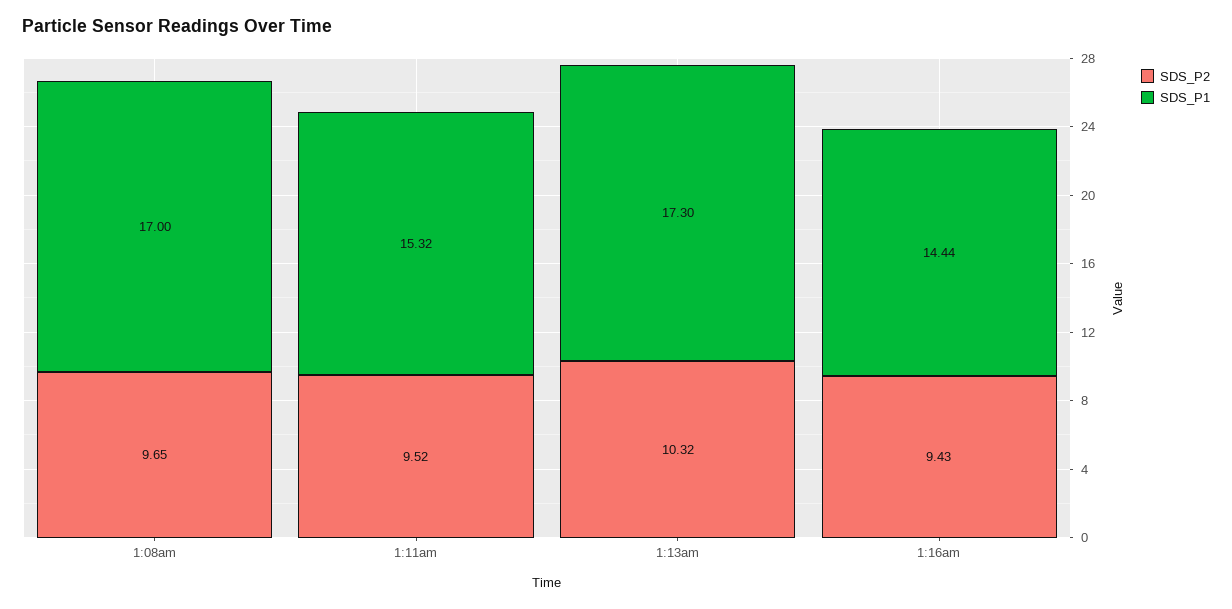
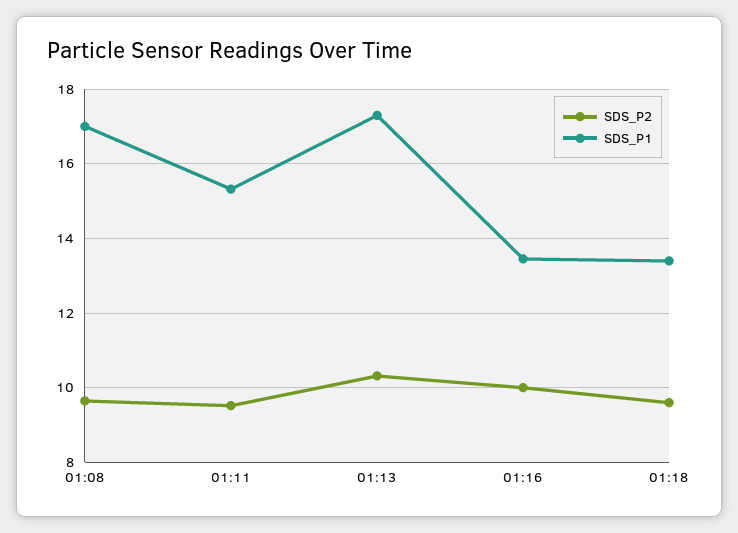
SDS_P2, 1:16am: 9.43 -> 10
SDS_P1, 1:16am: 14.44 -> 13.4
SDS_P2, 01:18: none -> 9.6
SDS_P1, 01:18: none -> 13.4

